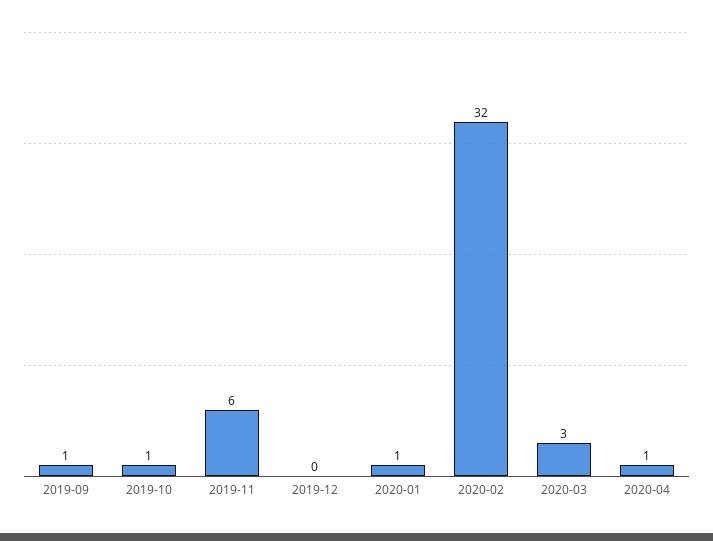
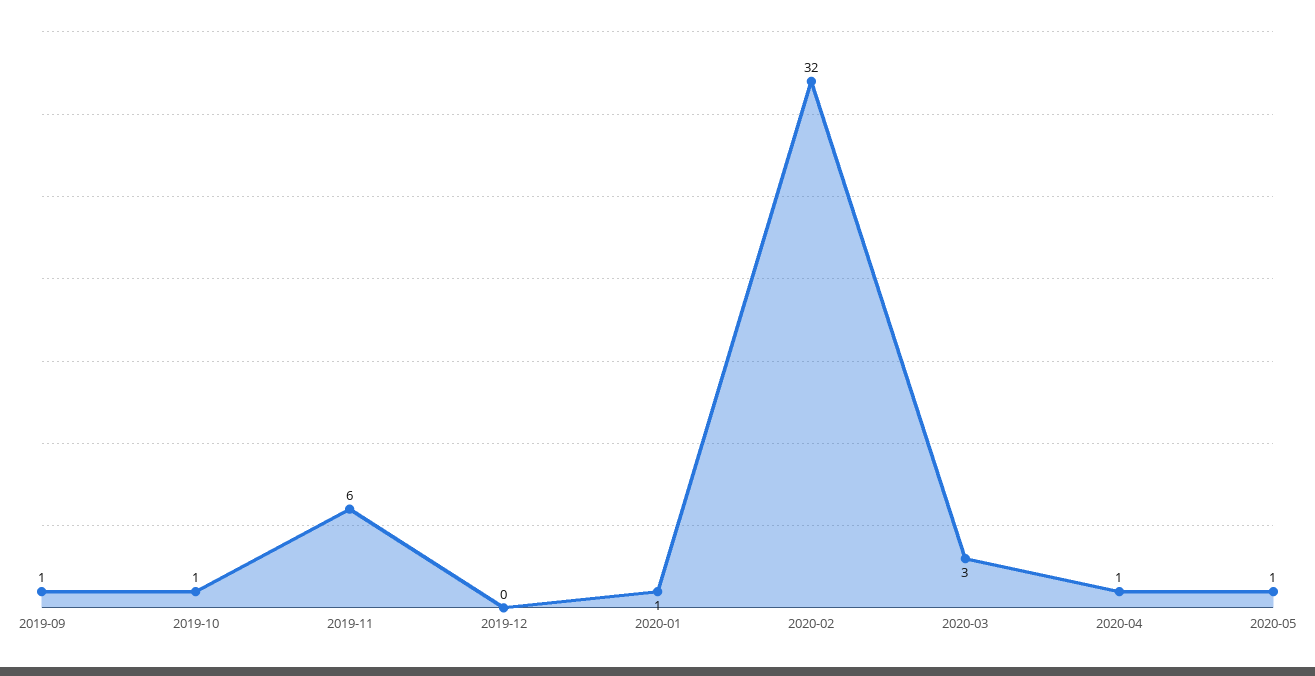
2020-05: none -> 1

